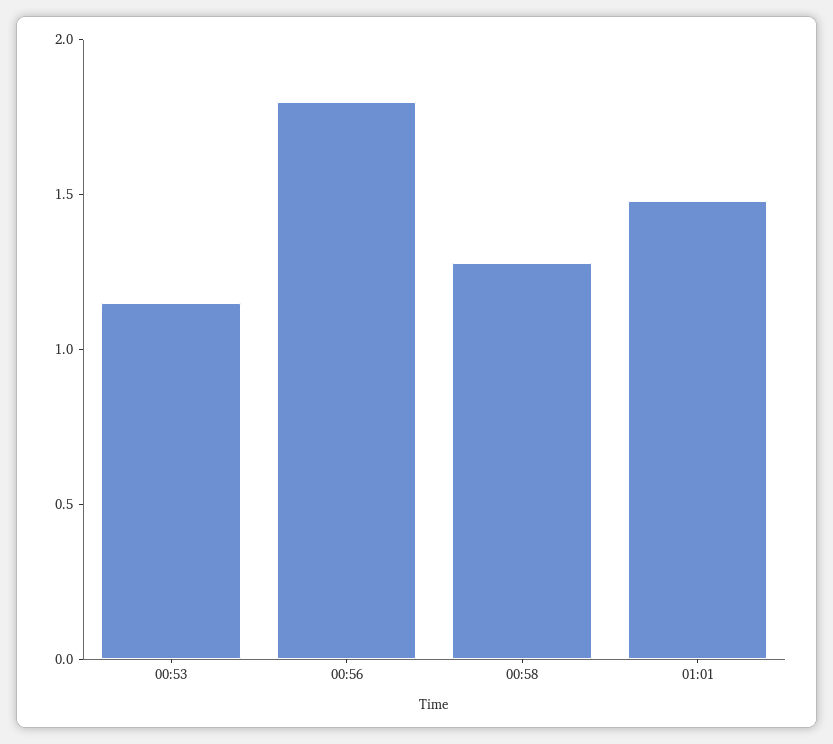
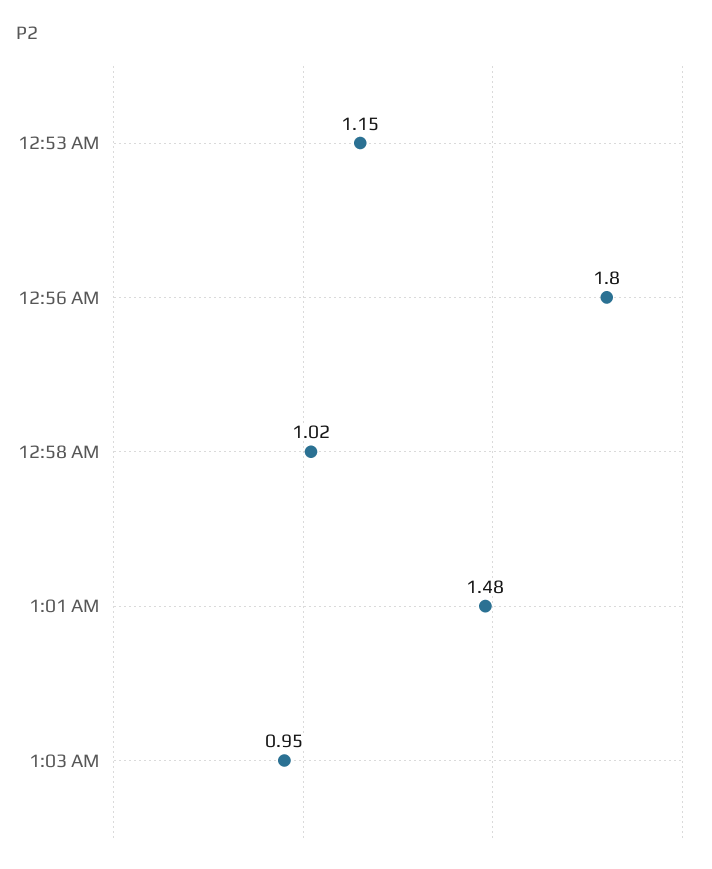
00:58: 1.3 -> 1.02
1:03 AM: none -> 0.95

